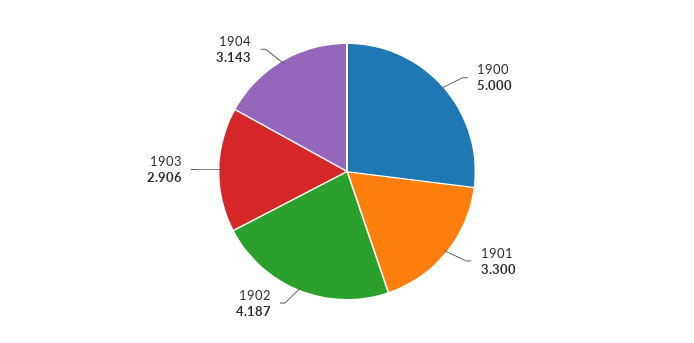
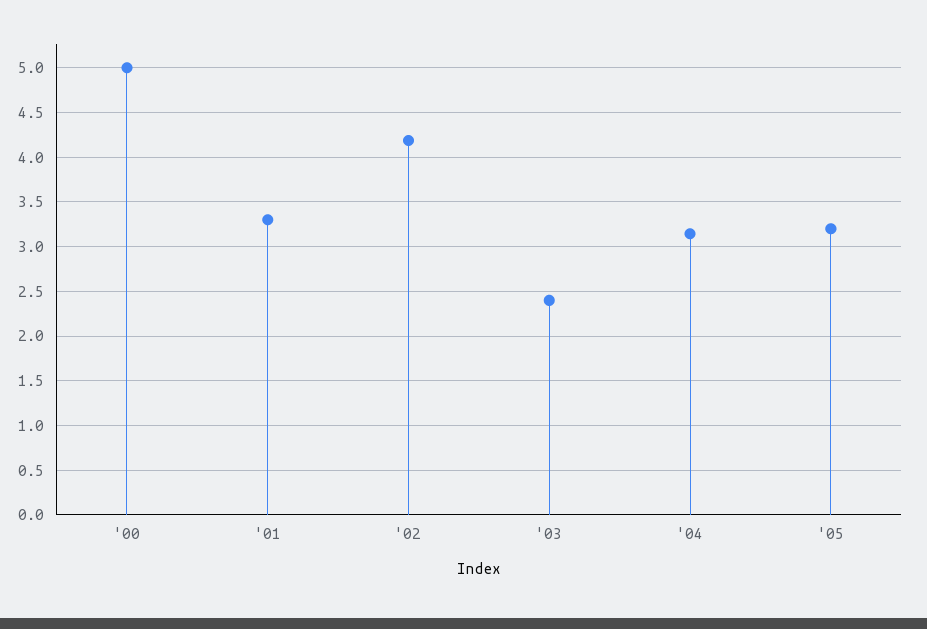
1903: 2.906 -> 2.4
'05: none -> 3.2

